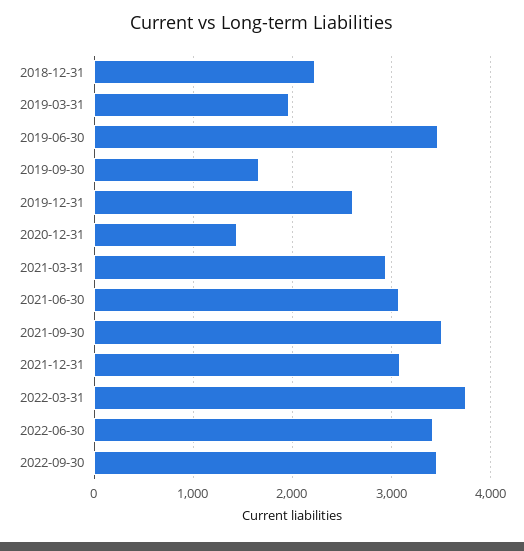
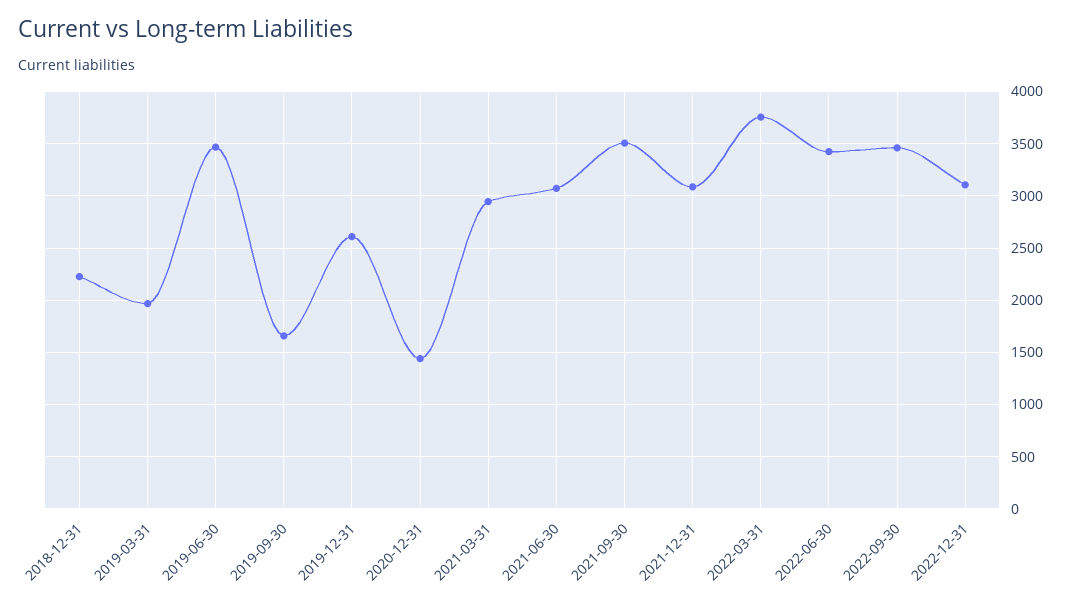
2022-12-31: none -> 3100

